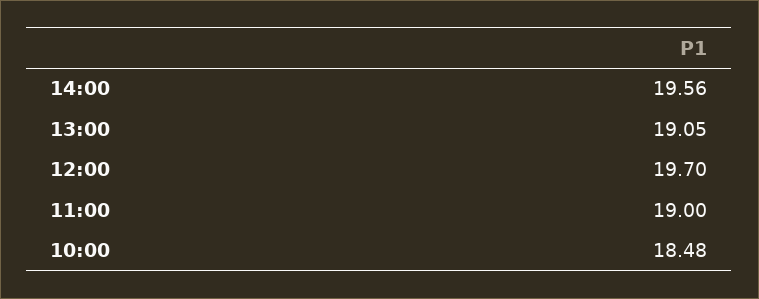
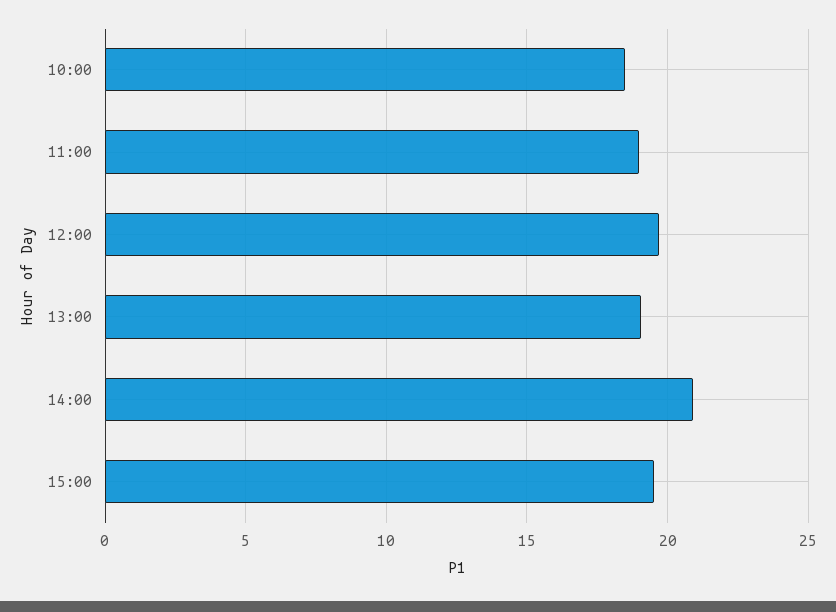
14:00: 19.56 -> 21
15:00: none -> 19.5

